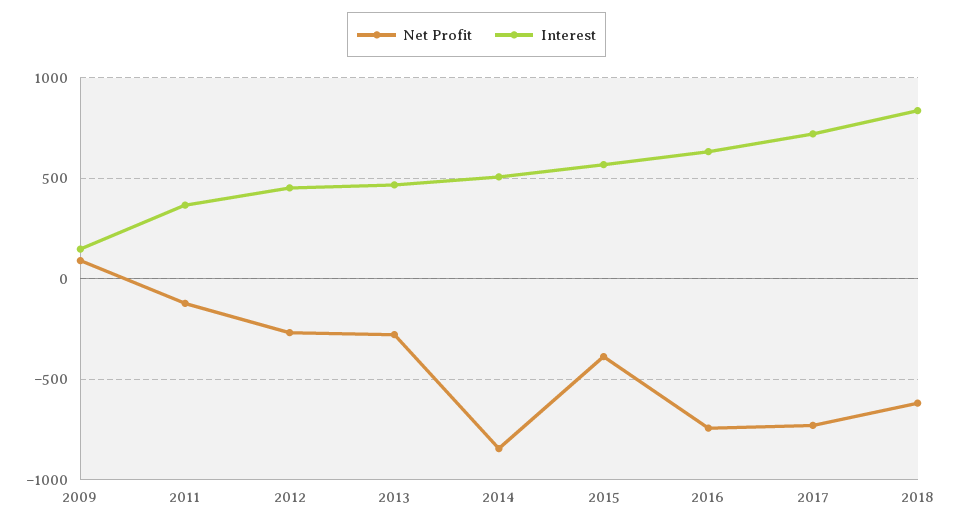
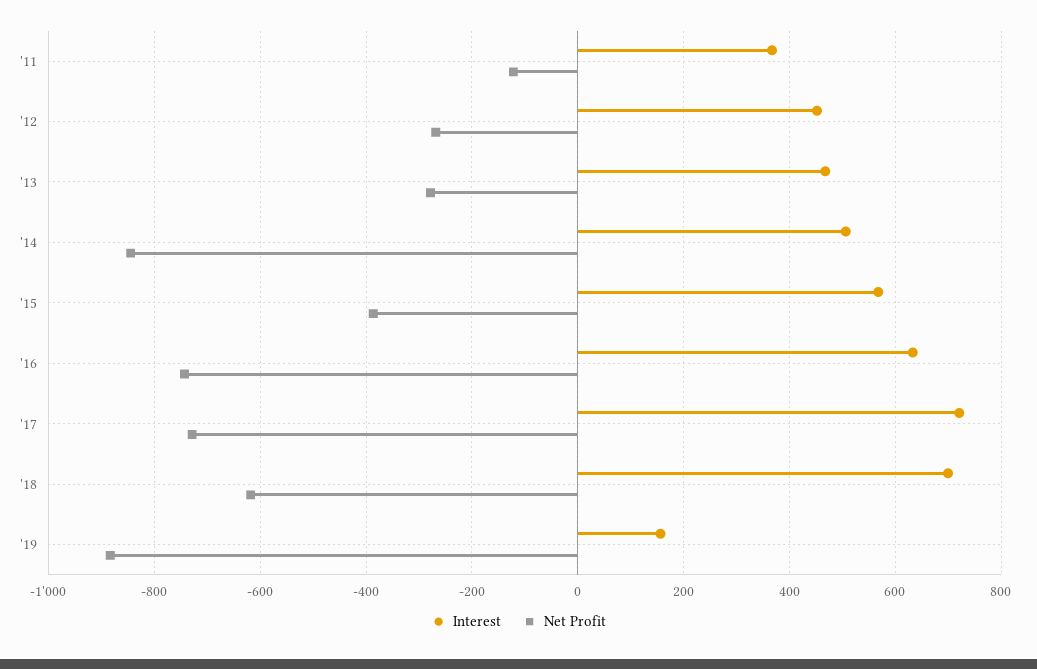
Net Profit, 2009: 100 -> none
Interest, 2009: 150 -> none
Interest, 2018: 850 -> 700
Interest, '19: none -> 160
Net Profit, '19: none -> -880

